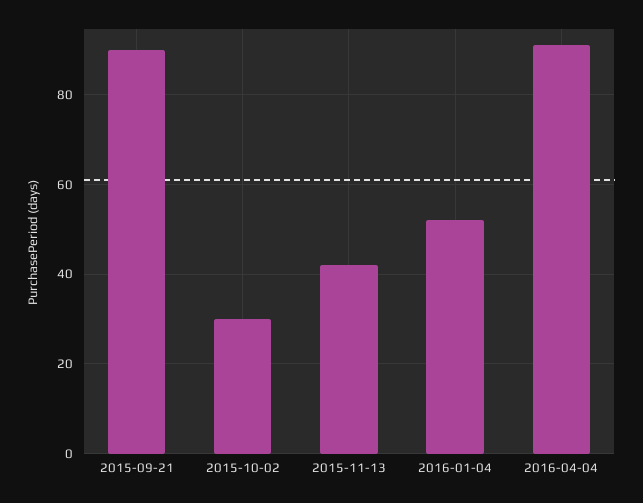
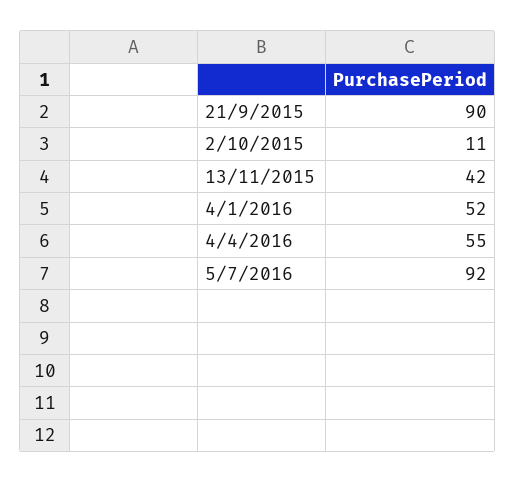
2015-10-02: 30 -> 11
2016-04-04: 90 -> 55
5/7/2016: none -> 92

